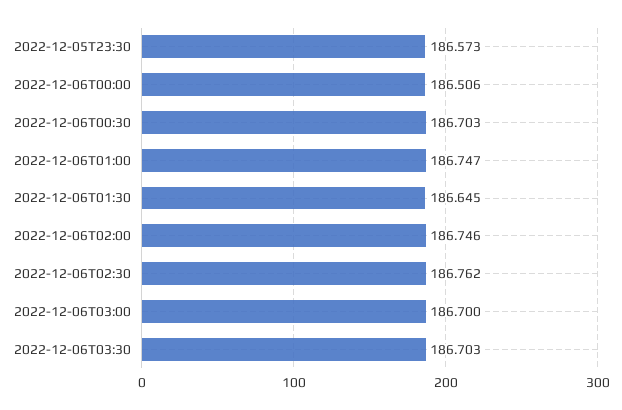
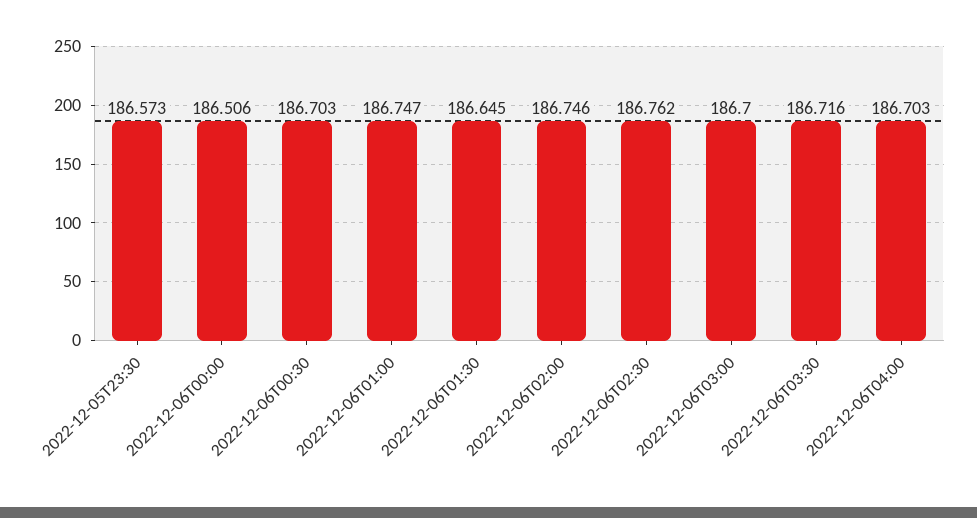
2022-12-06T03:30: 186.703 -> 186.716
2022-12-06T04:00: none -> 186.703

